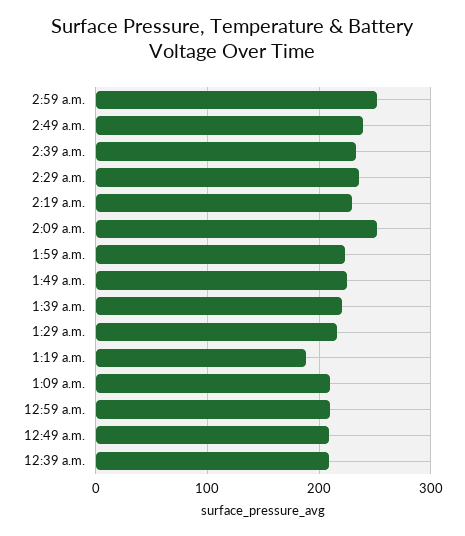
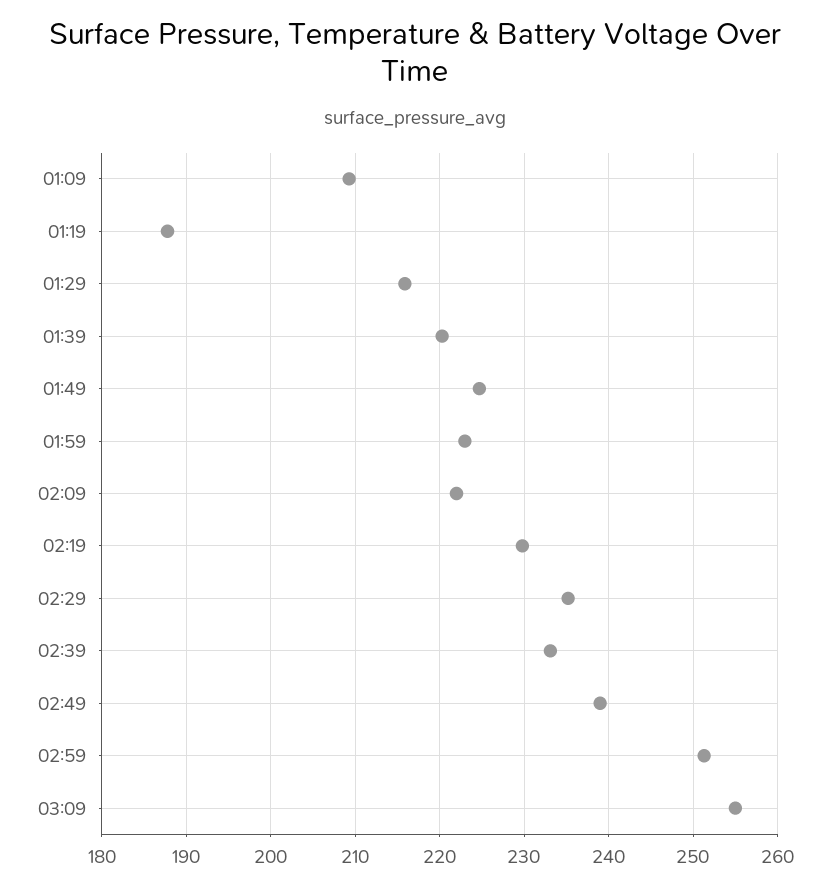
2:09 a.m.: 250 -> 222
12:59 a.m.: 210 -> none
12:49 a.m.: 210 -> none
12:39 a.m.: 210 -> none
03:09: none -> 255

